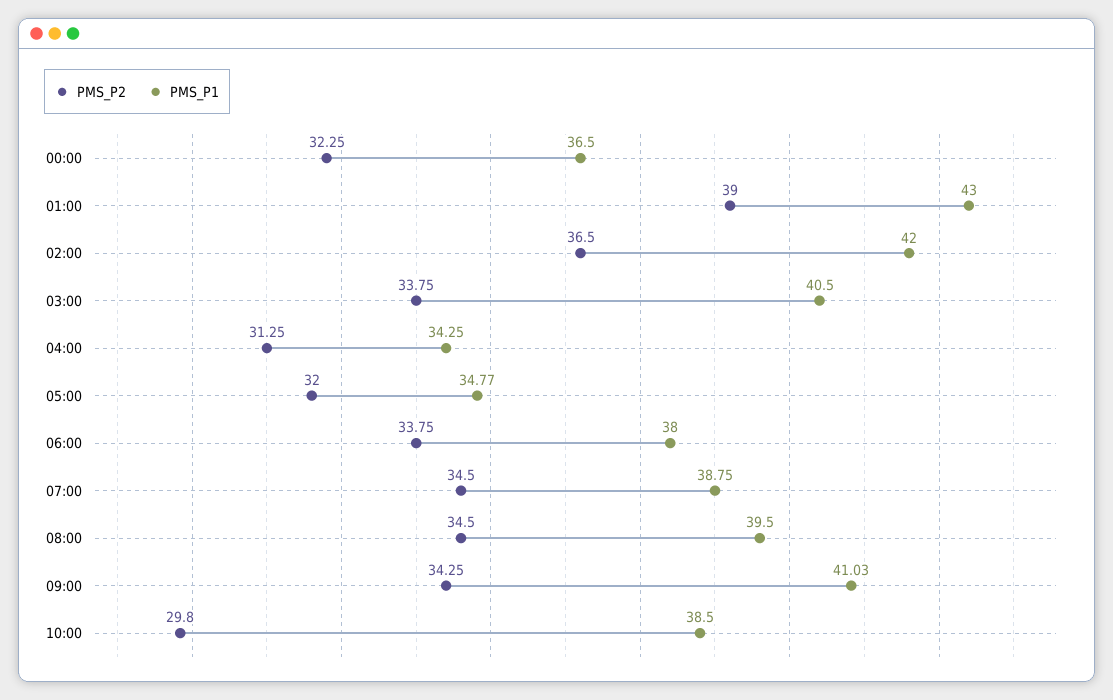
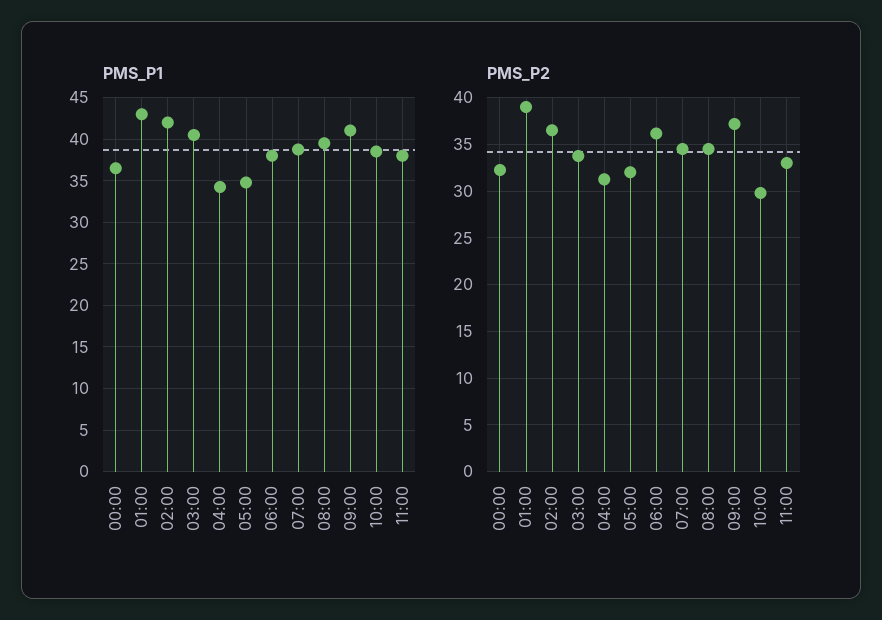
PMS_P2, 06:00: 33.75 -> 36
PMS_P2, 09:00: 34.25 -> 37
PMS_P1, 11:00: none -> 38
PMS_P2, 11:00: none -> 33

